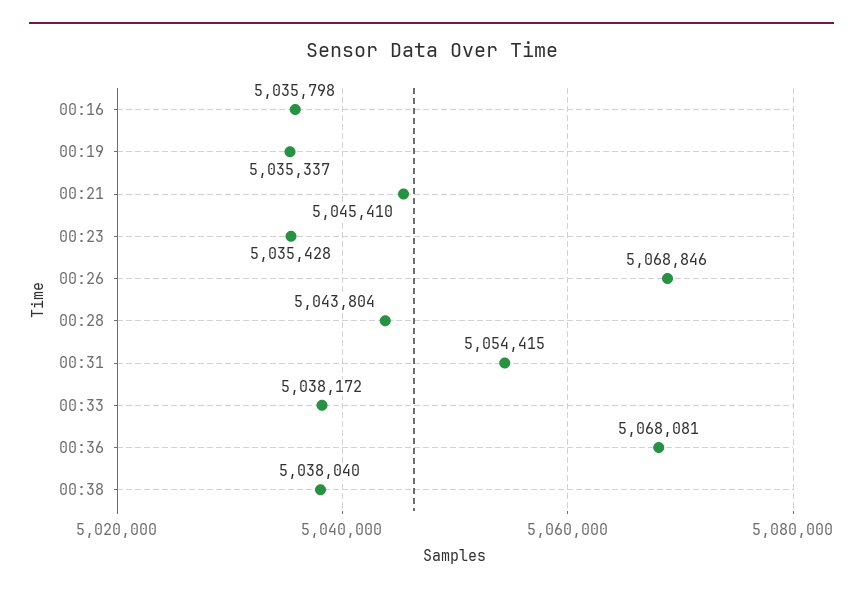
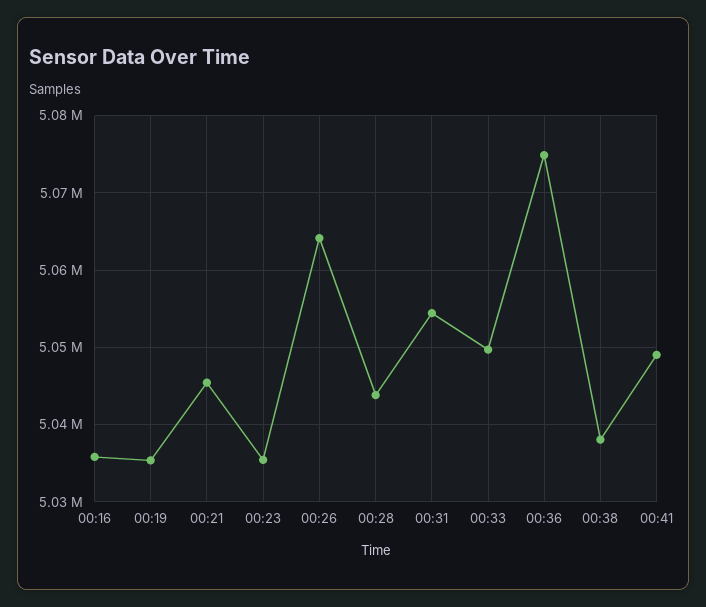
00:26: 5068846 -> 5064000
00:33: 5038172 -> 5050000
00:36: 5068081 -> 5075000
00:41: none -> 5049000

